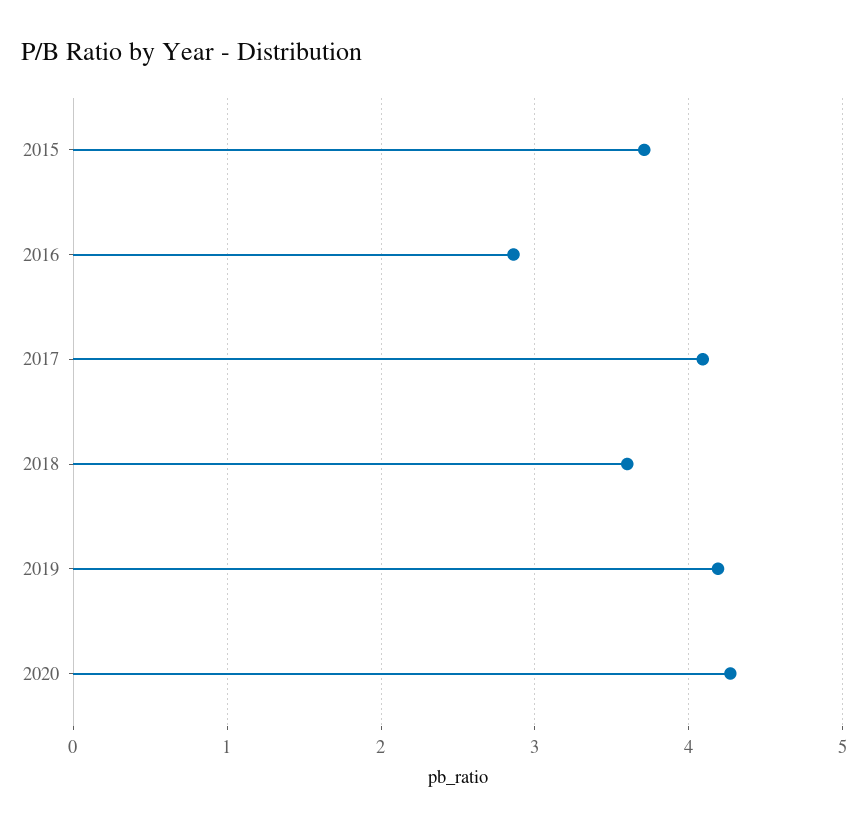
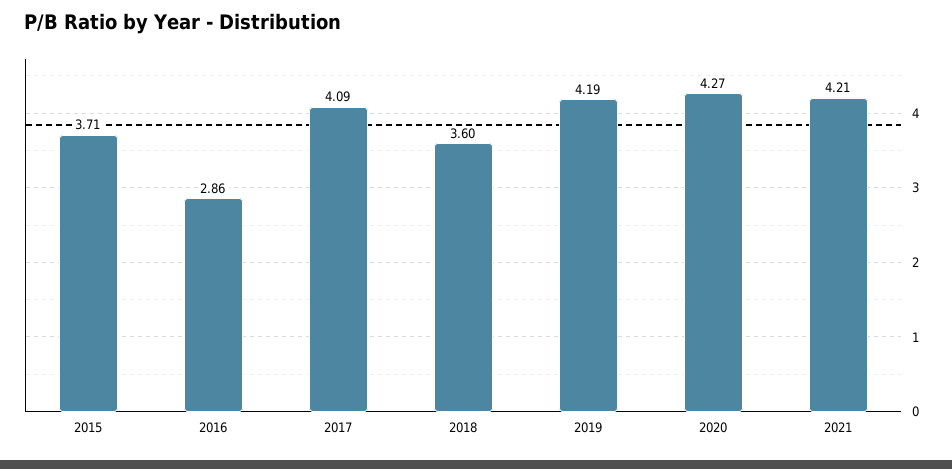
2021: none -> 4.21

